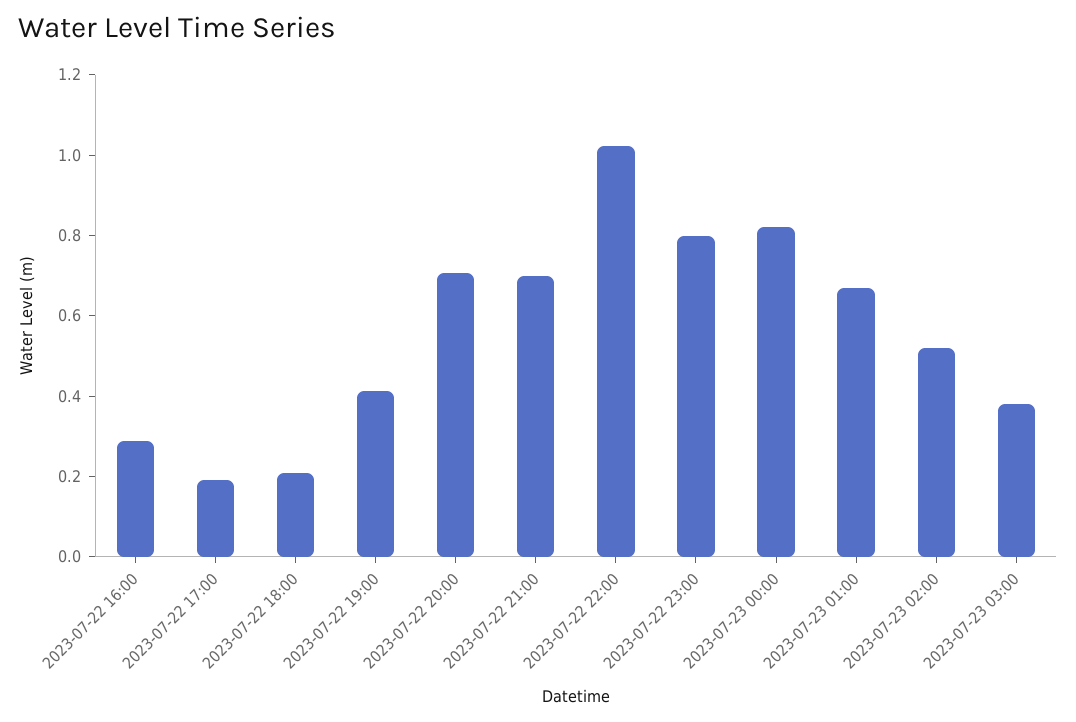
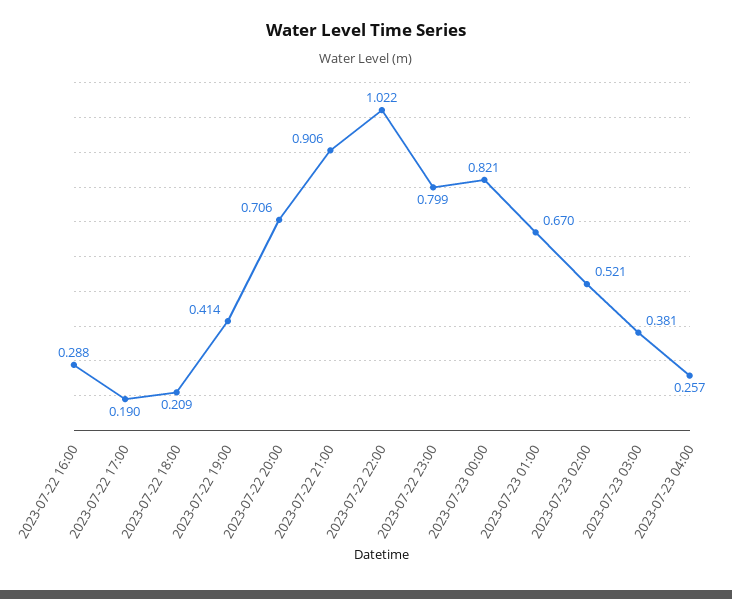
2023-07-22 21:00: 0.7 -> 0.906
2023-07-23 04:00: none -> 0.257

